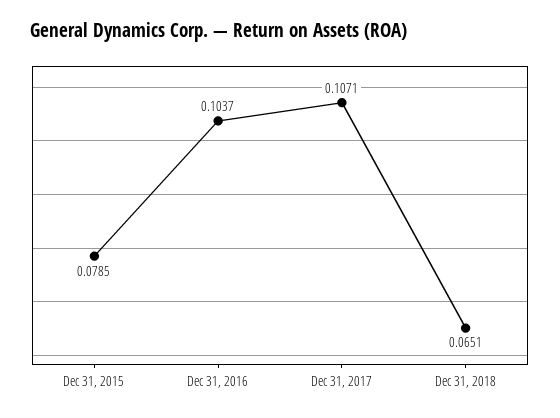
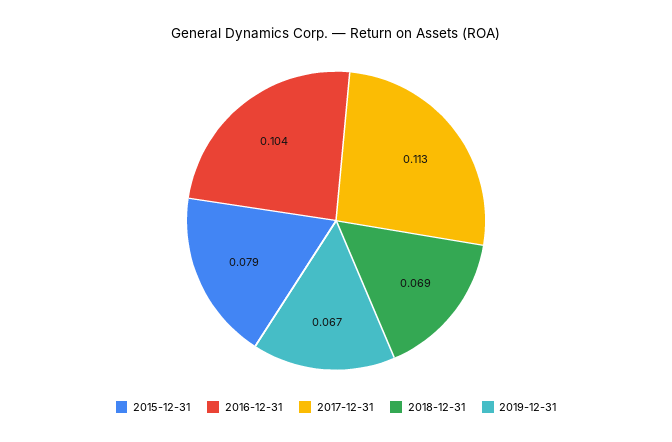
Dec 31, 2017: 0.1071 -> 0.113
Dec 31, 2018: 0.0651 -> 0.069
2019-12-31: none -> 0.067

